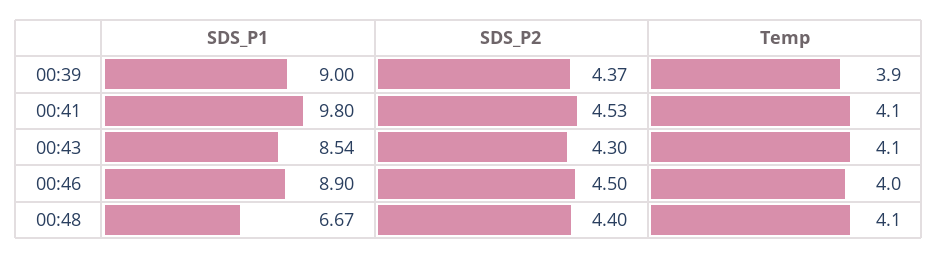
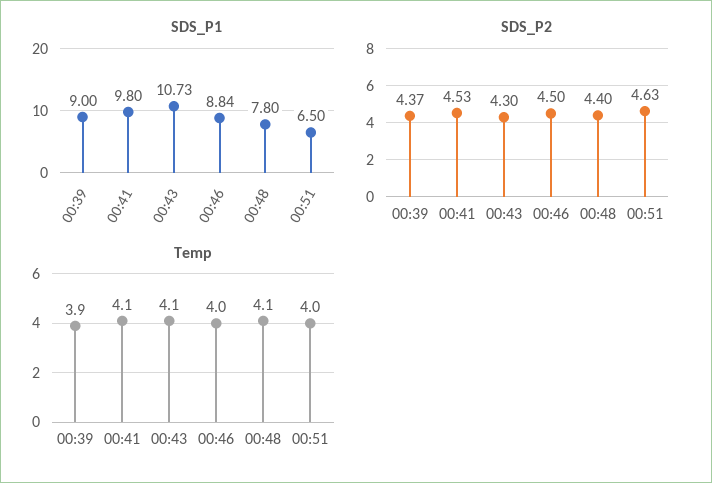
SDS_P1, 00:43: 8.54 -> 10.73
SDS_P1, 00:46: 8.9 -> 8.84
SDS_P1, 00:48: 6.67 -> 7.8
SDS_P1, 00:51: none -> 6.5
SDS_P2, 00:51: none -> 4.63
Temp, 00:51: none -> 4

